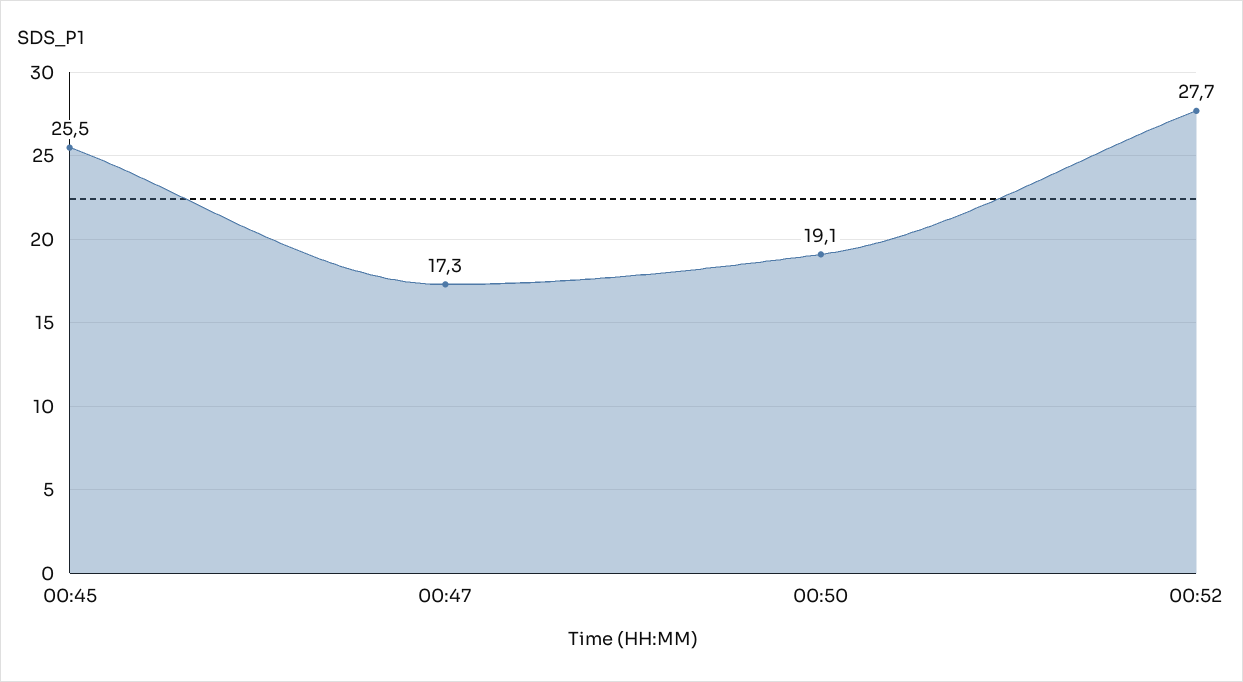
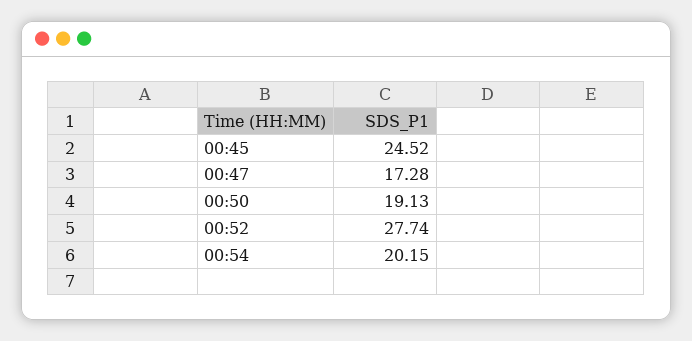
00:45: 25.5 -> 24.52
00:54: none -> 20.15

